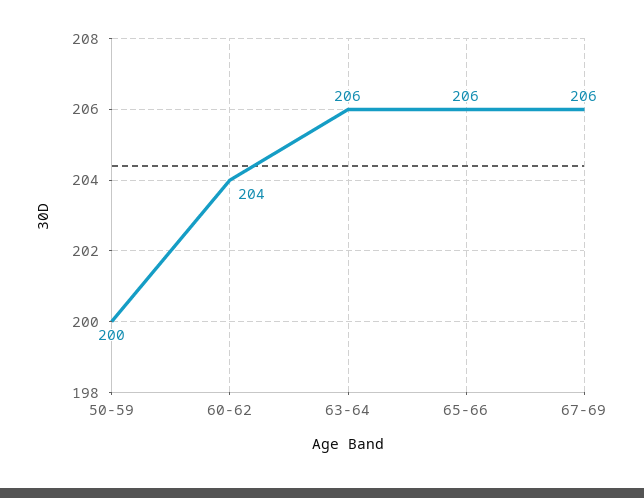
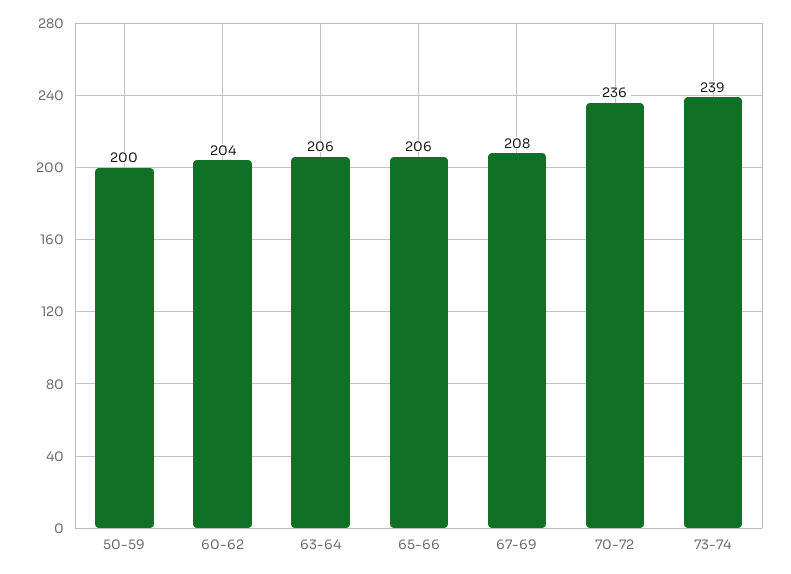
67-69: 206 -> 208
70-72: none -> 236
73-74: none -> 239

